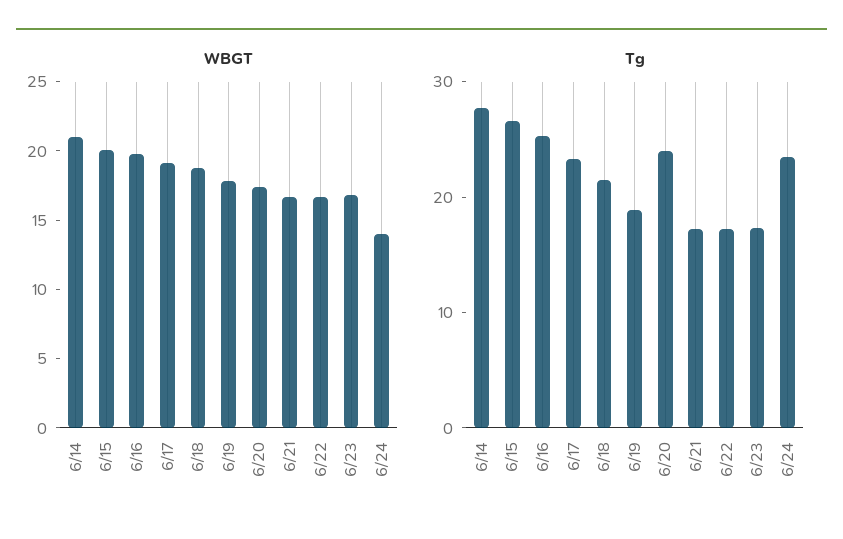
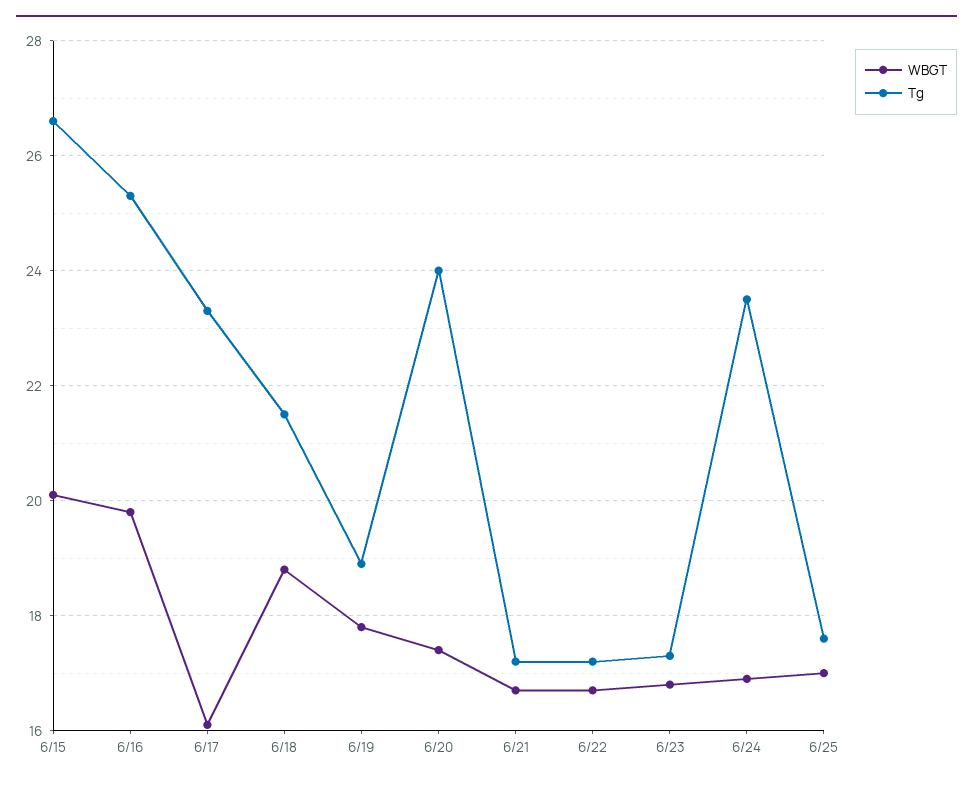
WBGT, 6/14: 21 -> none
WBGT, 6/17: 19 -> 16
WBGT, 6/24: 14 -> 17
Tg, 6/14: 28 -> none
WBGT, 6/25: none -> 17
Tg, 6/25: none -> 17.5

